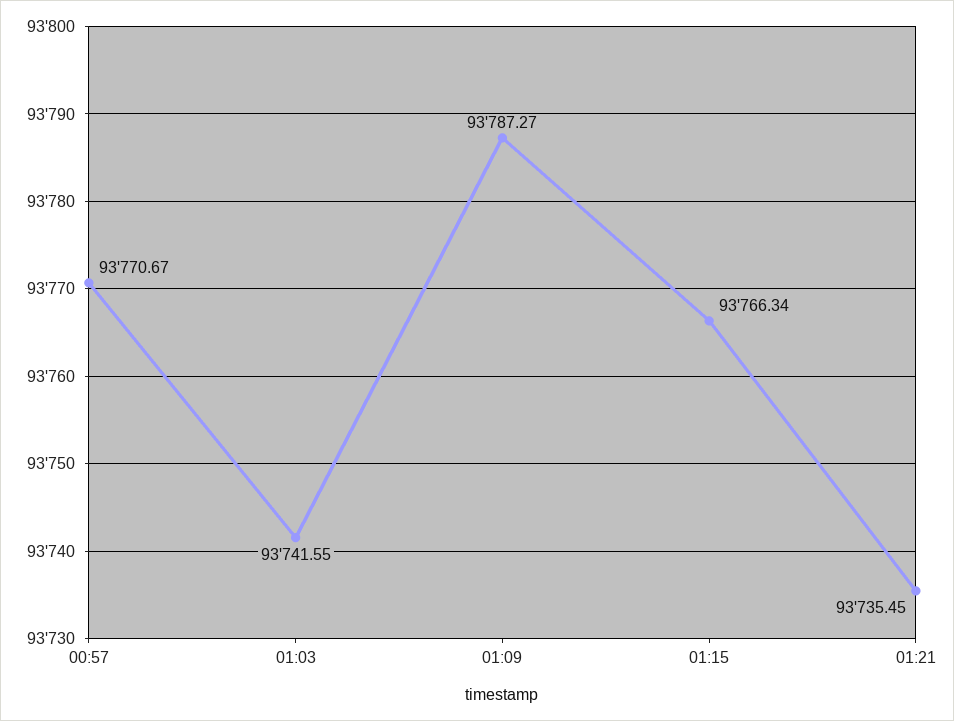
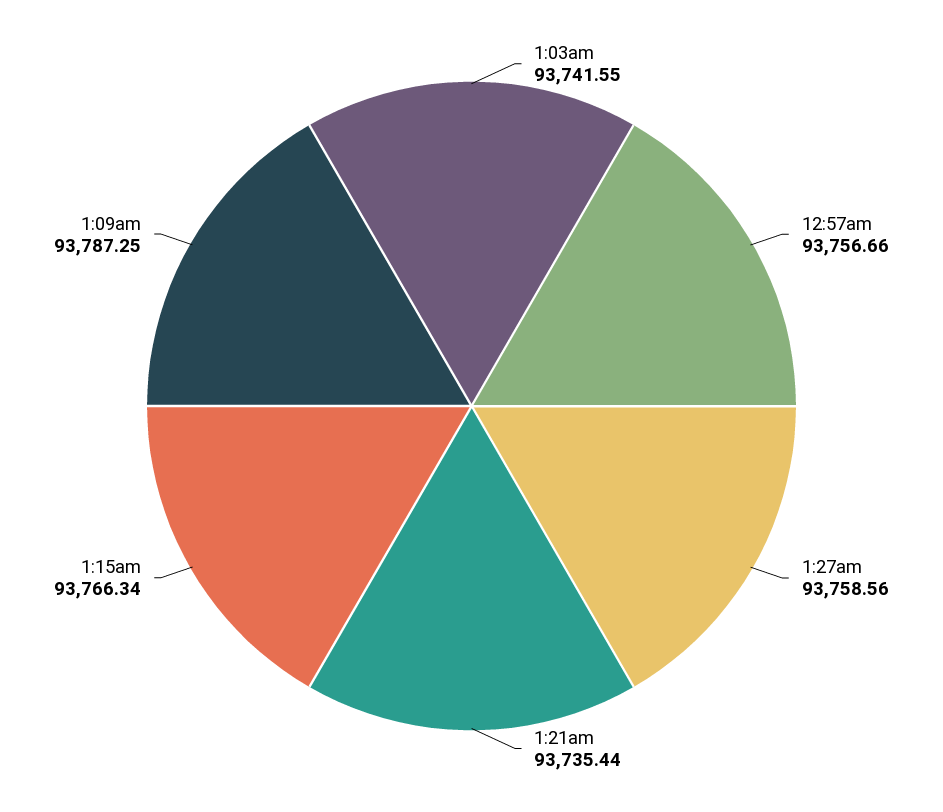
00:57: 93770.67 -> 93756.66
01:09: 93787.27 -> 93787.25
01:21: 93735.45 -> 93735.44
1:27am: none -> 93758.56

